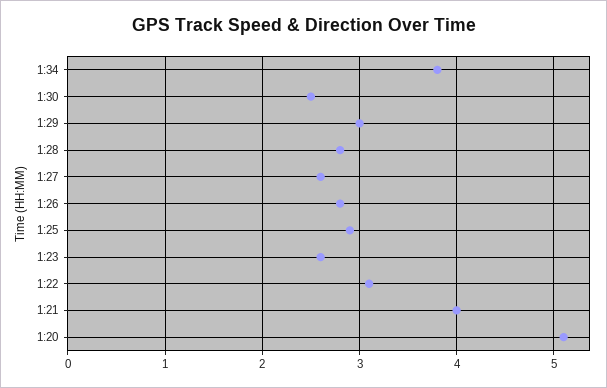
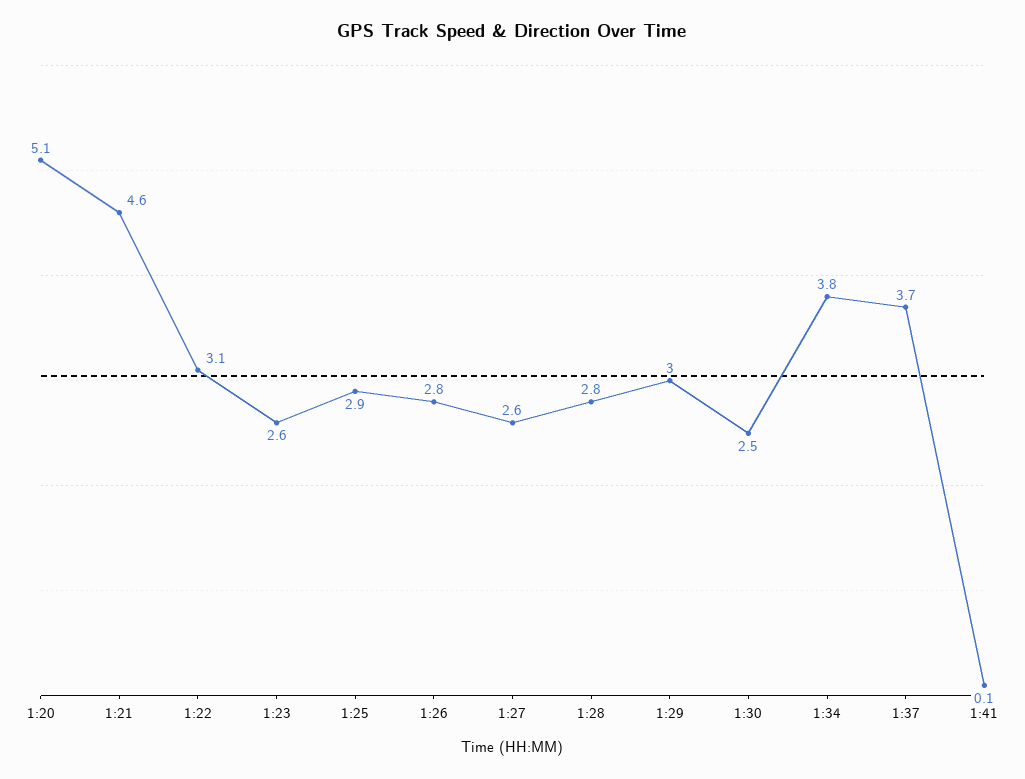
1:21: 4 -> 4.6
1:37: none -> 3.7
1:41: none -> 0.1

